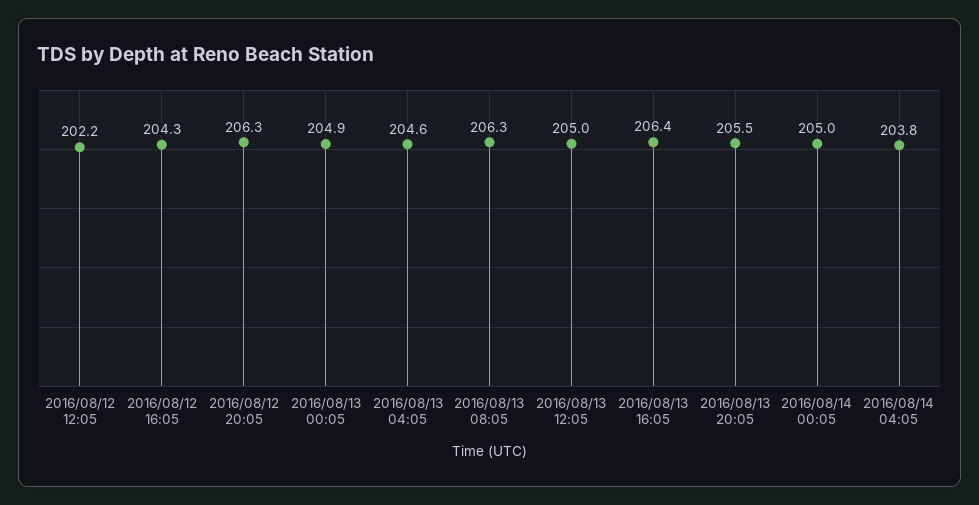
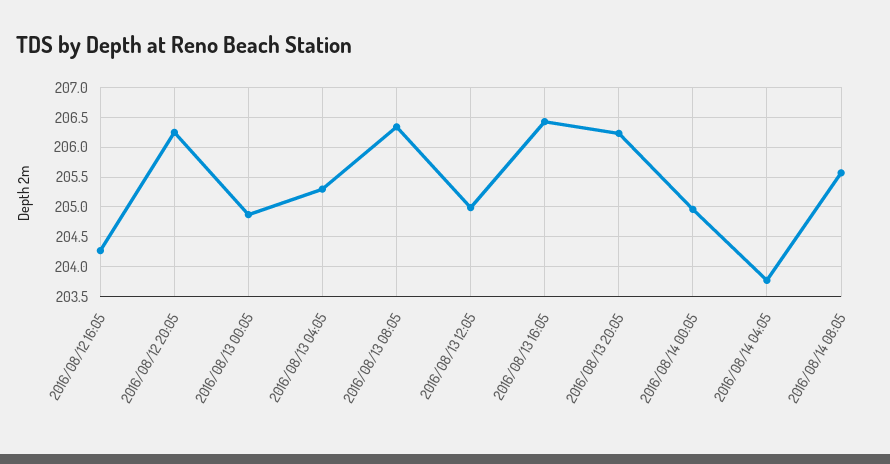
2016/08/12 12:05: 202.2 -> none
2016/08/13 04:05: 204.6 -> 205.25
2016/08/13 20:05: 205.5 -> 206.25
2016/08/14 08:05: none -> 205.5

